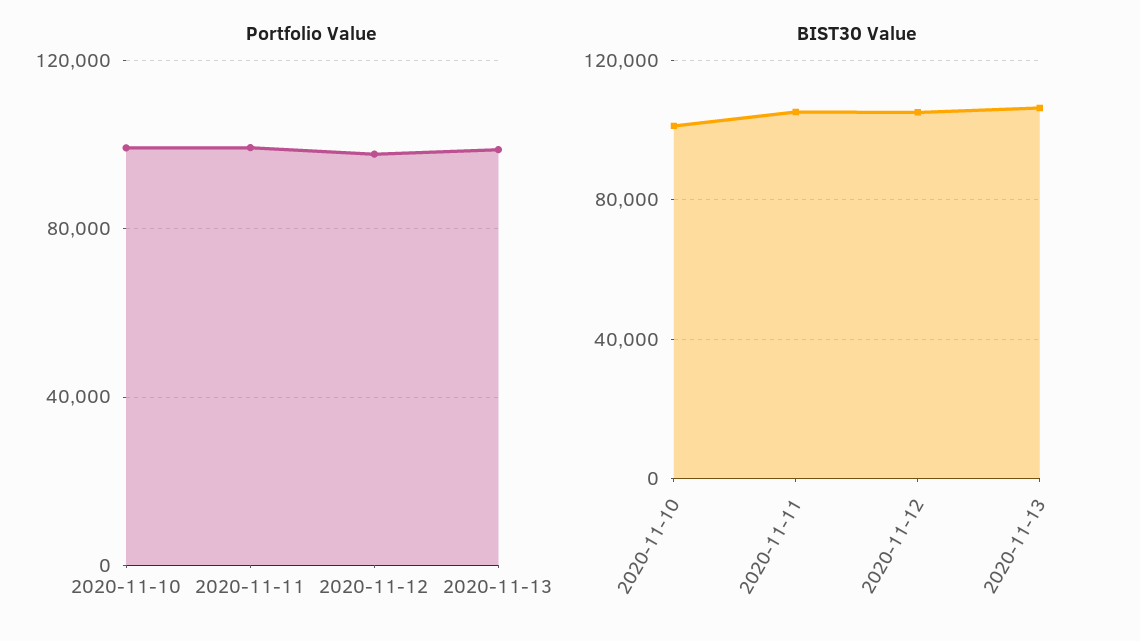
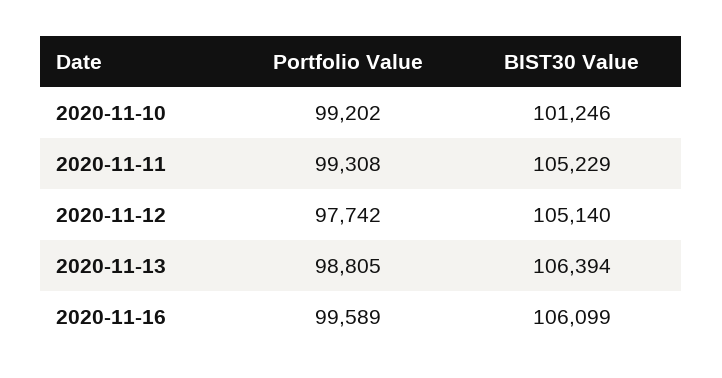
Portfolio Value, 2020-11-16: none -> 99589
BIST30 Value, 2020-11-16: none -> 106099

